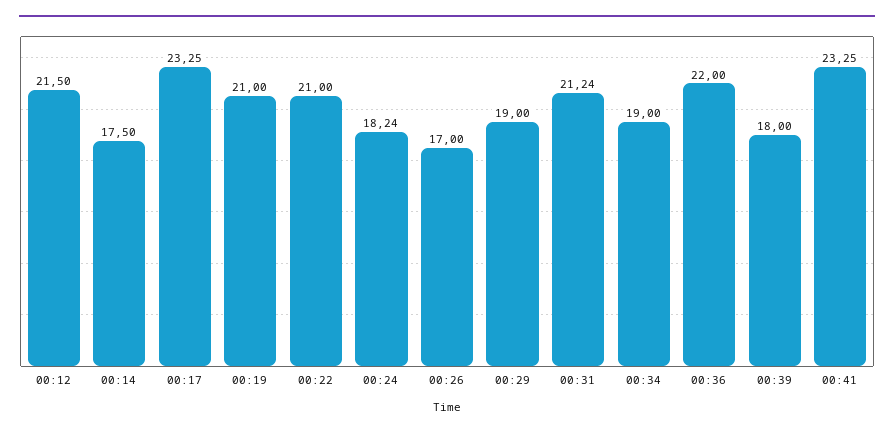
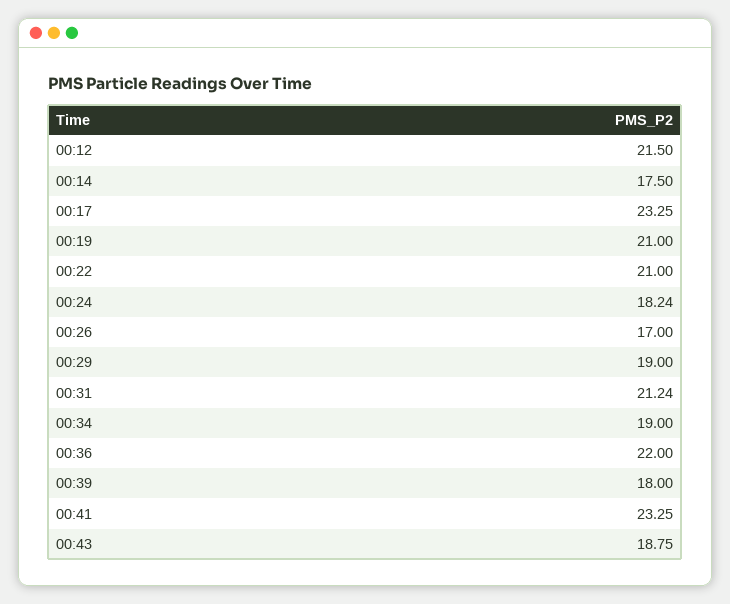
00:43: none -> 18.75

